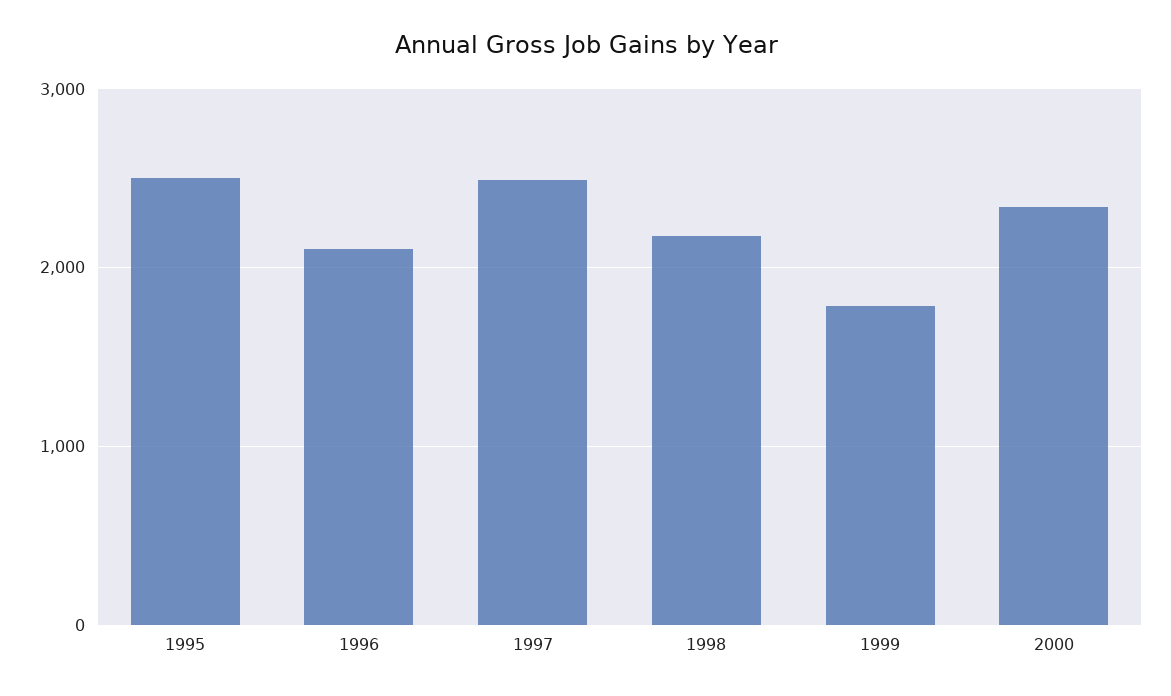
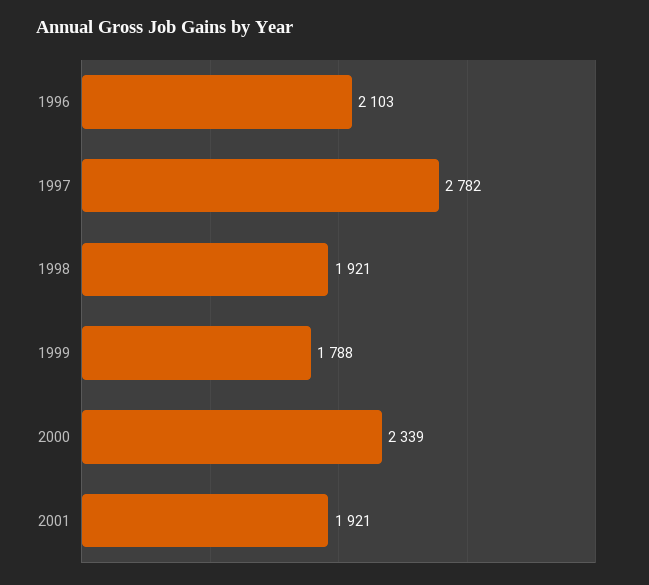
1995: 2500 -> none
1997: 2500 -> 2782
1998: 2200 -> 1921
2001: none -> 1921

